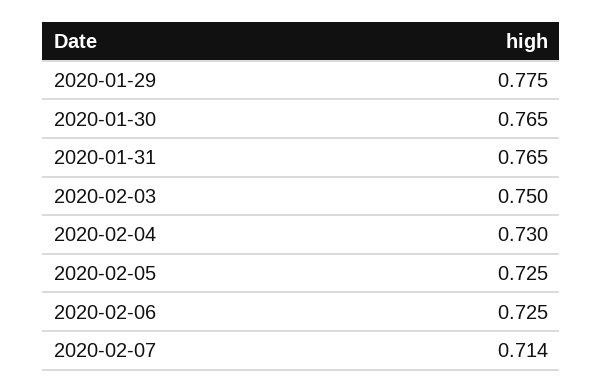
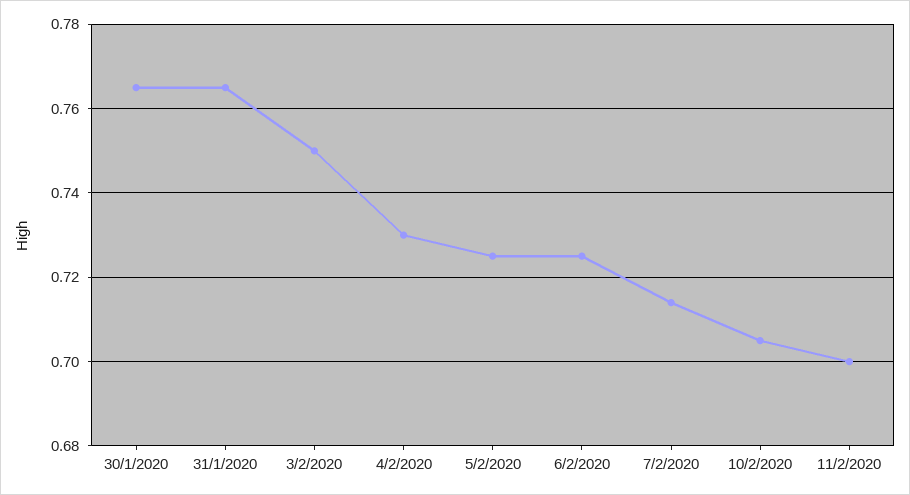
2020-01-29: 0.775 -> none
10/2/2020: none -> 0.705
11/2/2020: none -> 0.7

